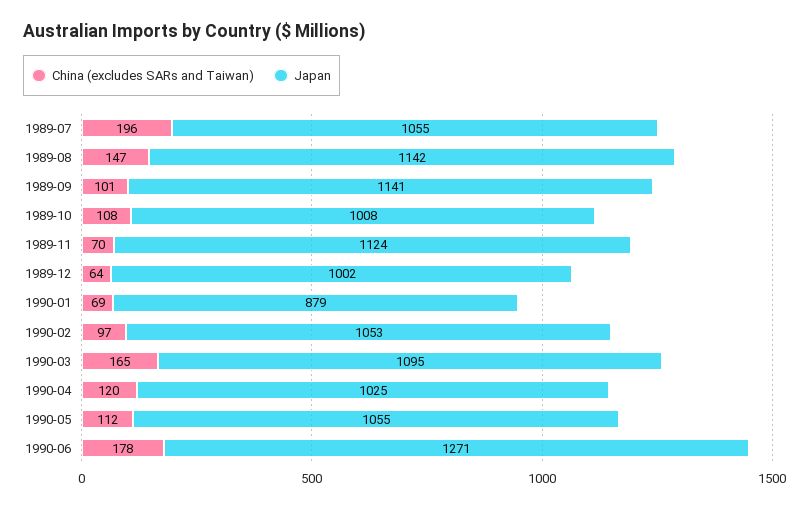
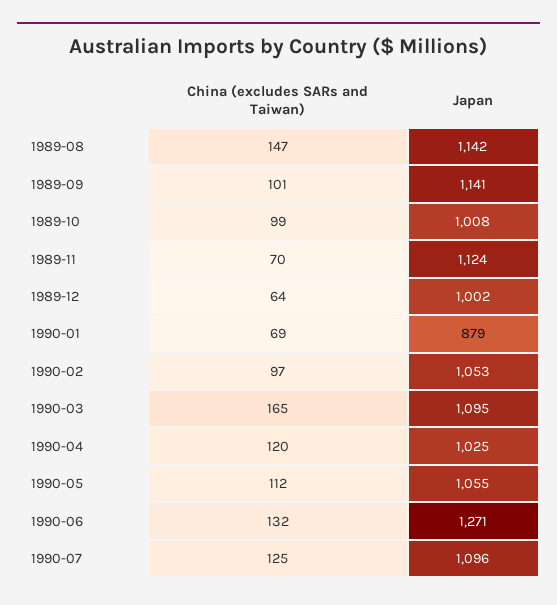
China (excludes SARs and Taiwan), 1989-07: 196 -> none
Japan, 1989-07: 1055 -> none
China (excludes SARs and Taiwan), 1989-10: 108 -> 99
China (excludes SARs and Taiwan), 1990-06: 178 -> 132
China (excludes SARs and Taiwan), 1990-07: none -> 125
Japan, 1990-07: none -> 1096

